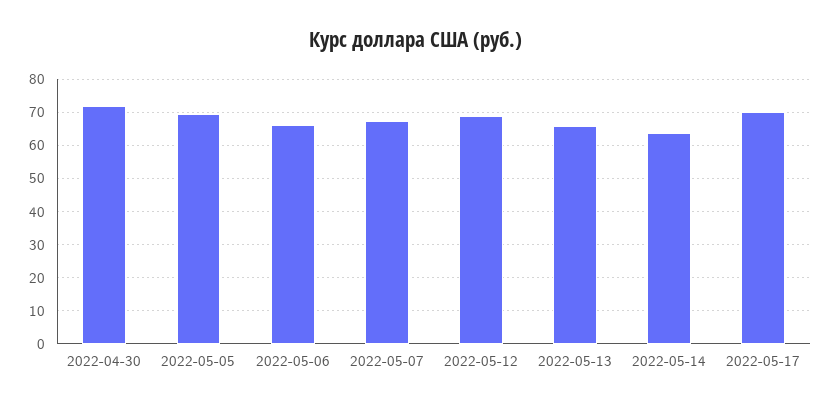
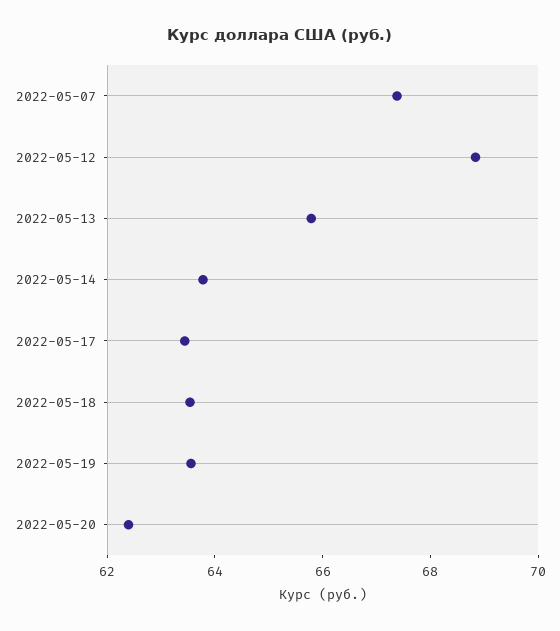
2022-04-30: 72 -> none
2022-05-05: 70 -> none
2022-05-06: 66 -> none
2022-05-17: 70 -> 63.5
2022-05-18: none -> 63.5
2022-05-19: none -> 63.5
2022-05-20: none -> 62.5

